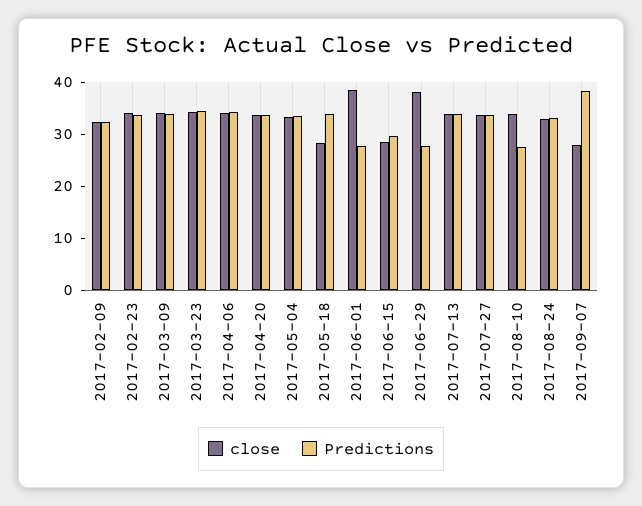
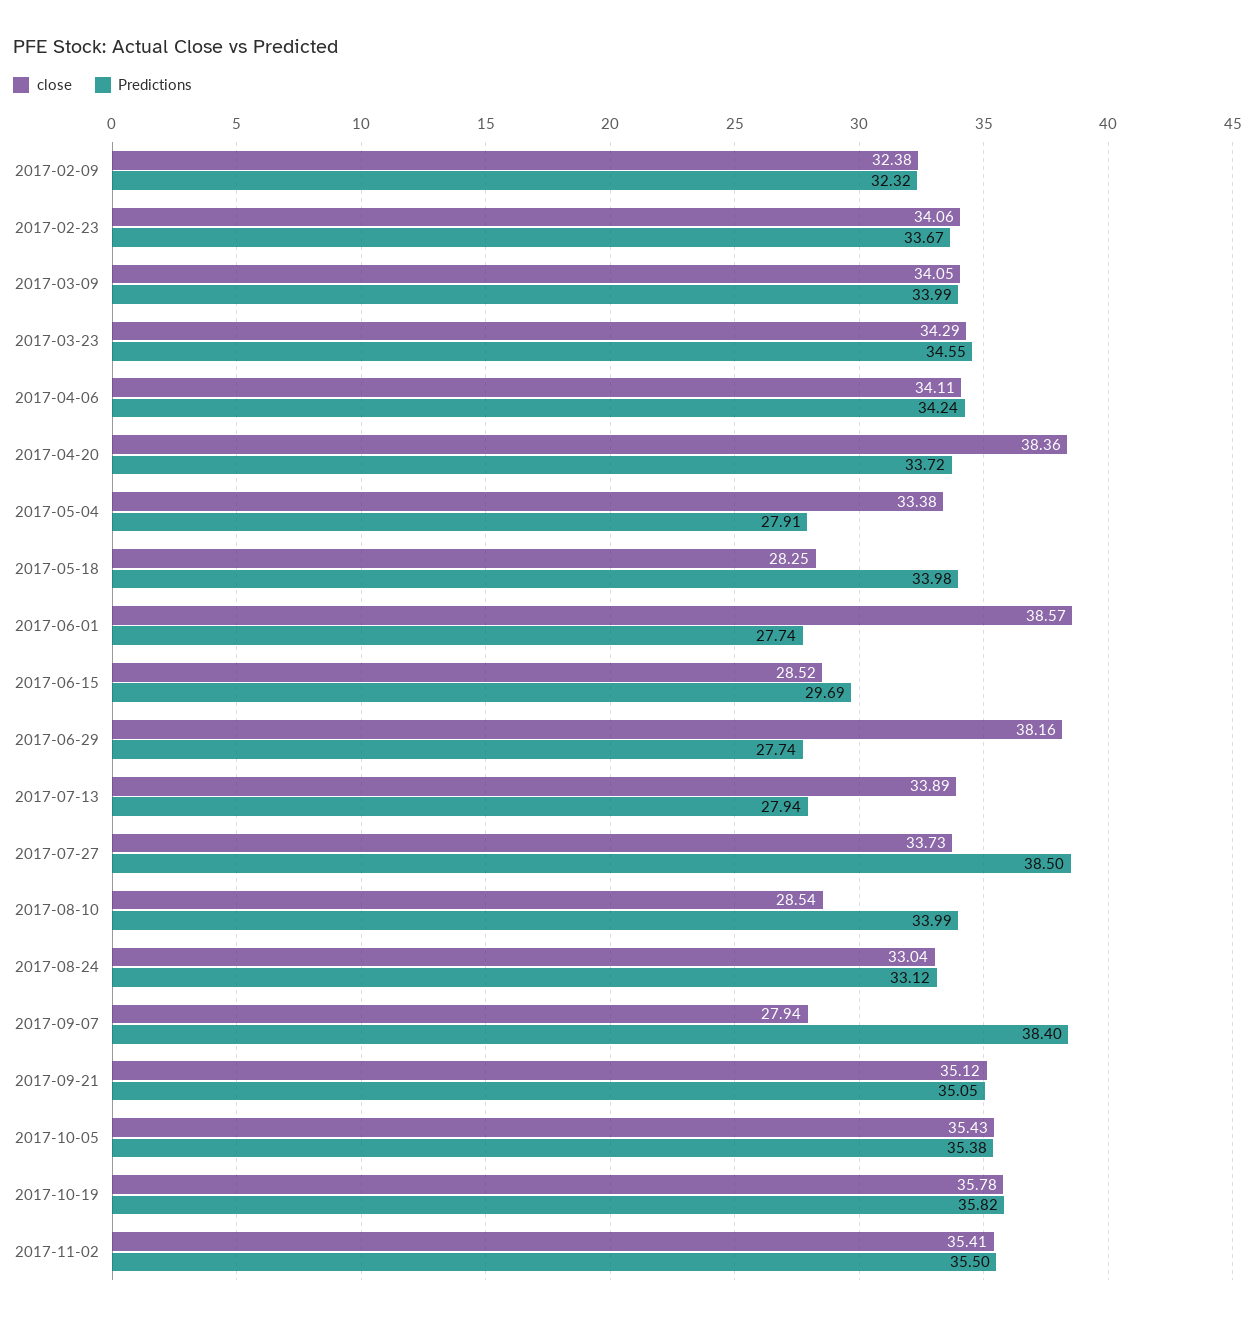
close, 2017-04-20: 34 -> 38.36
Predictions, 2017-05-04: 34 -> 27.91
Predictions, 2017-07-13: 34 -> 27.94
Predictions, 2017-07-27: 34 -> 38.5
close, 2017-08-10: 34 -> 28.54
Predictions, 2017-08-10: 28 -> 33.99
close, 2017-09-21: none -> 35.12
Predictions, 2017-09-21: none -> 35.05
close, 2017-10-05: none -> 35.43
Predictions, 2017-10-05: none -> 35.38
close, 2017-10-19: none -> 35.78
Predictions, 2017-10-19: none -> 35.82
close, 2017-11-02: none -> 35.41
Predictions, 2017-11-02: none -> 35.5

